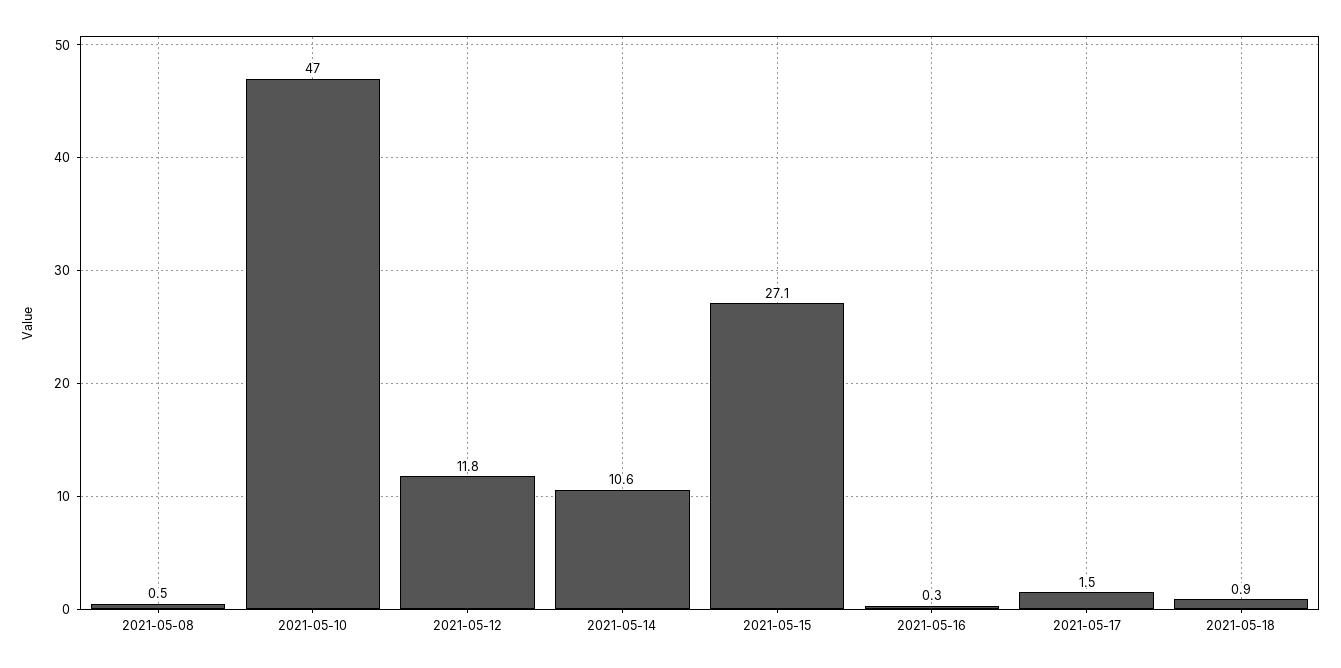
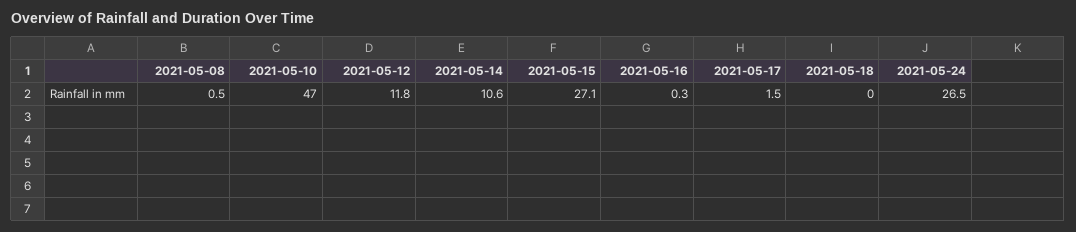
2021-05-18: 0.9 -> 0
2021-05-24: none -> 26.5

